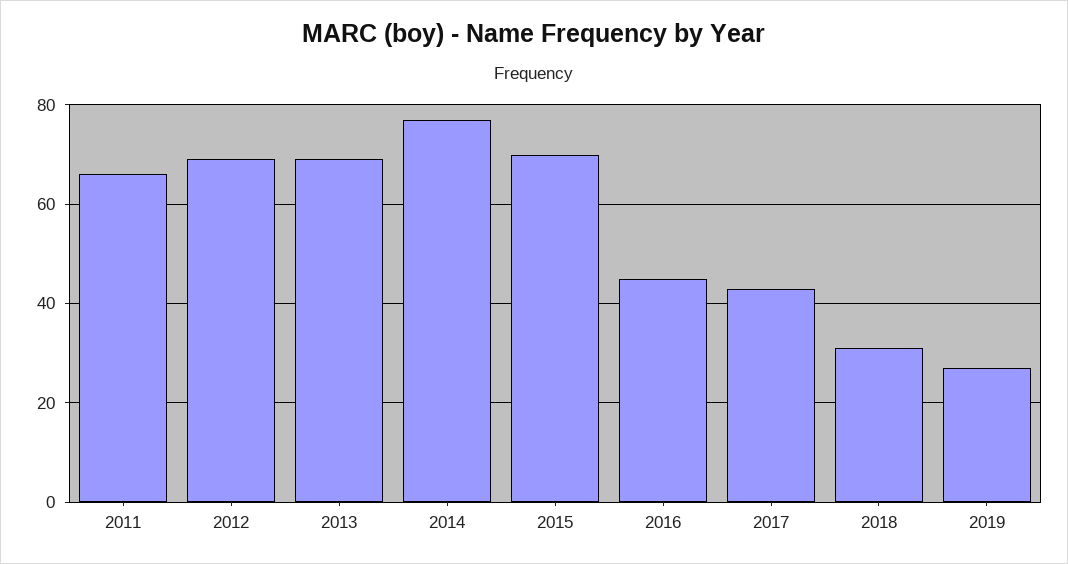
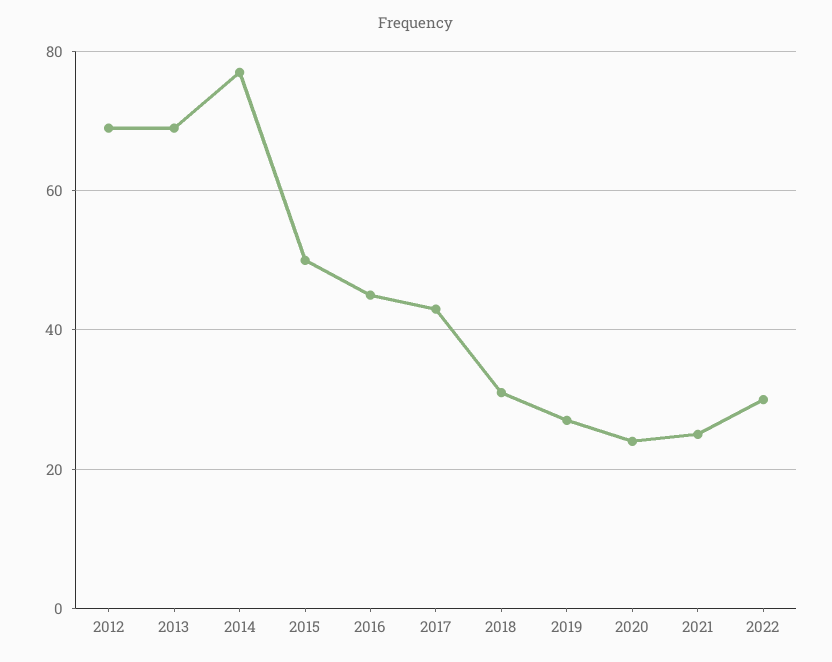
2011: 65 -> none
2015: 70 -> 50
2020: none -> 25
2021: none -> 25
2022: none -> 30

